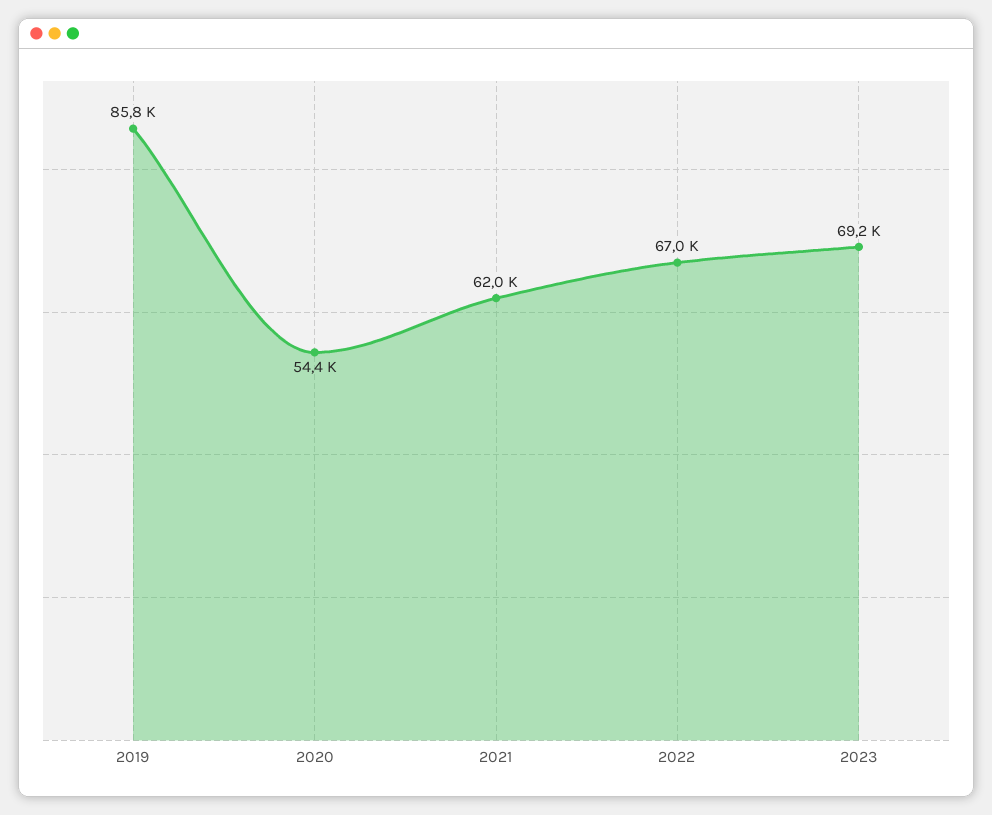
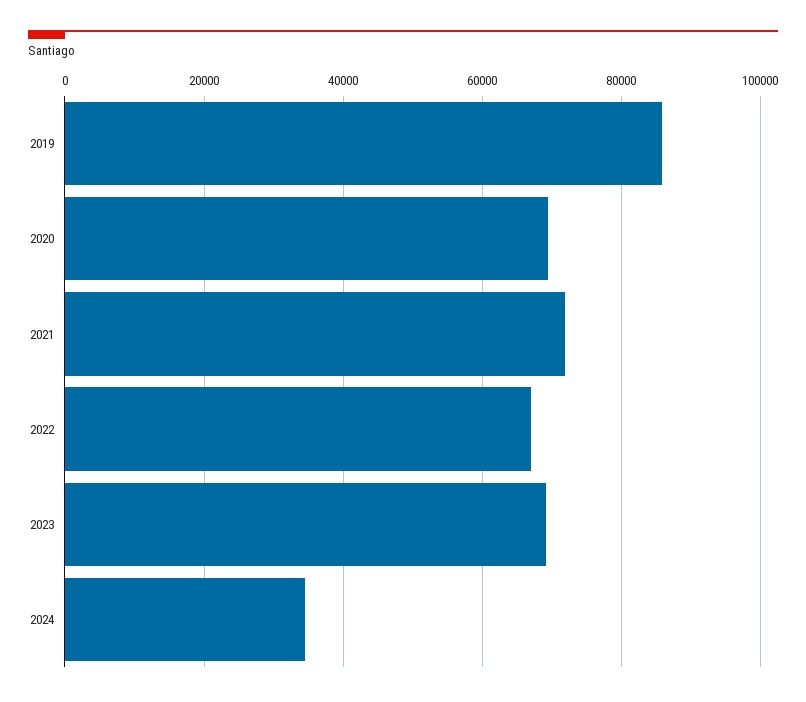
2020: 54400 -> 70000
2021: 62000 -> 72000
2024: none -> 34000

